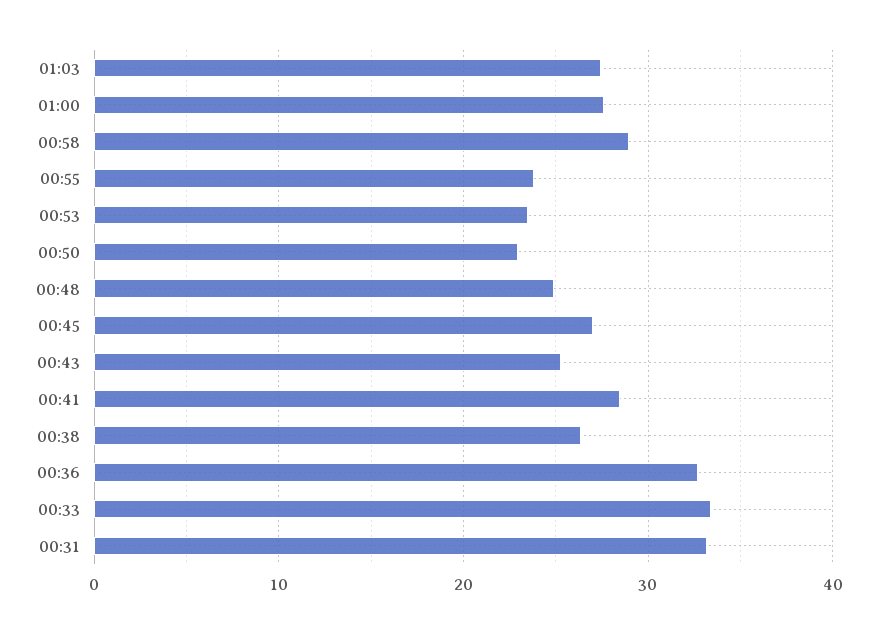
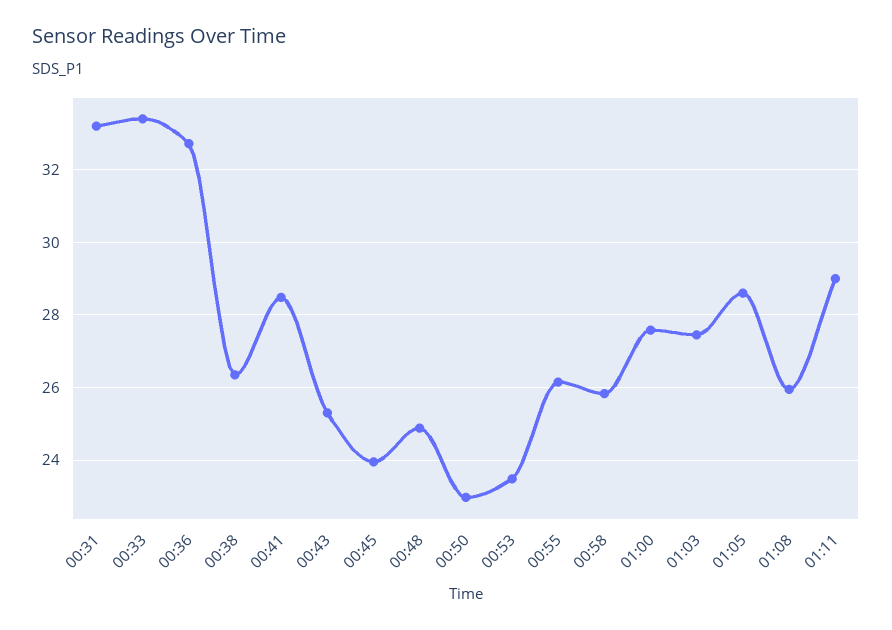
00:58: 29 -> 25.8
00:55: 24 -> 26.2
00:45: 27 -> 24
01:05: none -> 28.6
01:08: none -> 26
01:11: none -> 29

